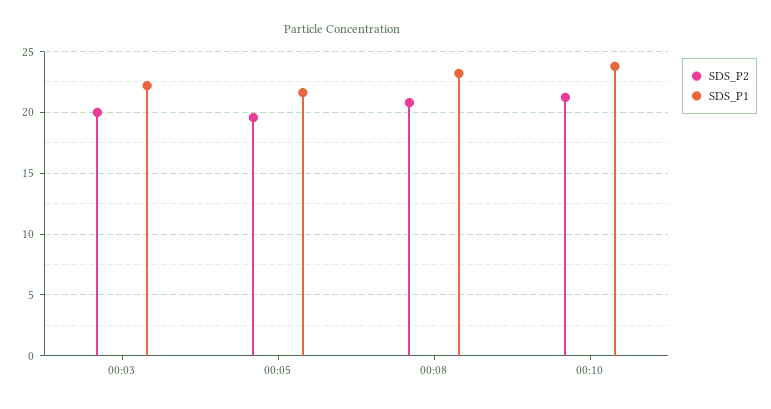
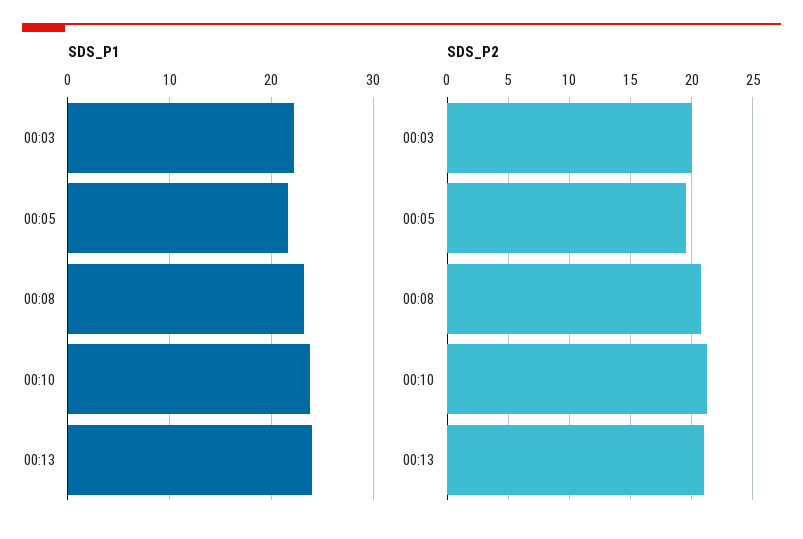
SDS_P1, 00:13: none -> 24
SDS_P2, 00:13: none -> 21

